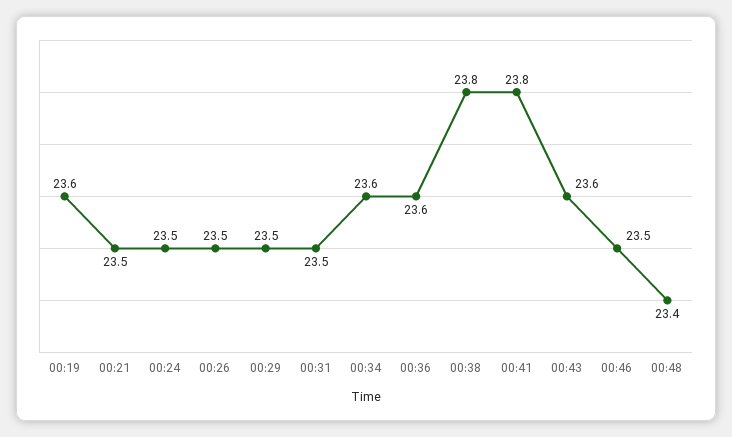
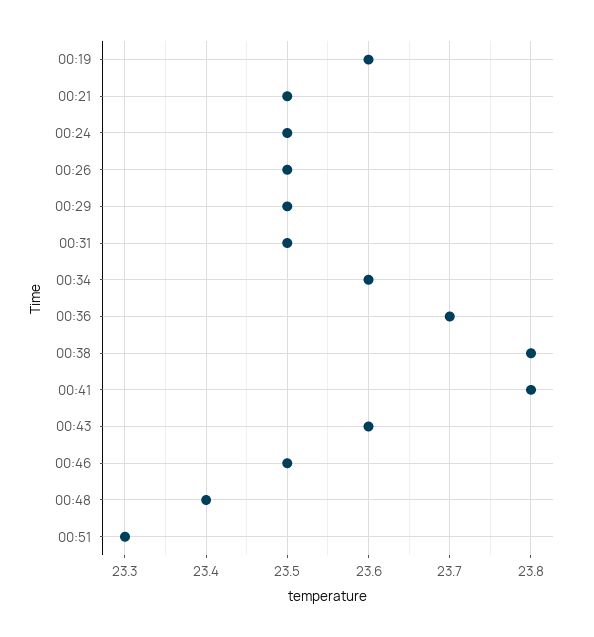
00:36: 23.6 -> 23.7
00:51: none -> 23.3

